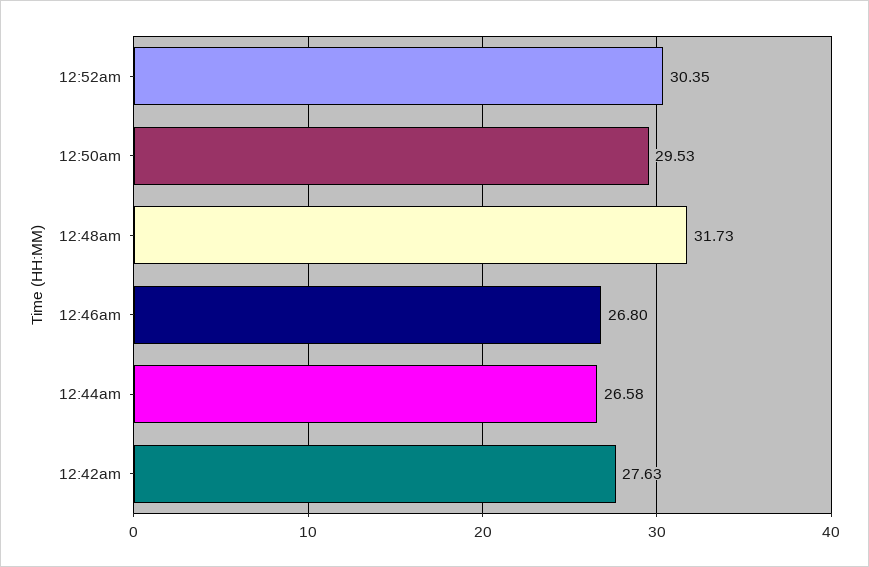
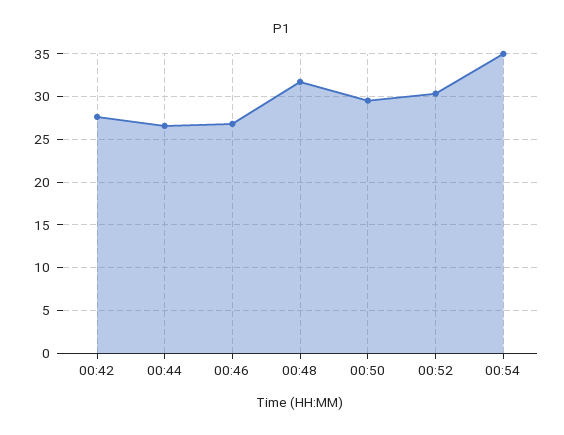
00:54: none -> 35

